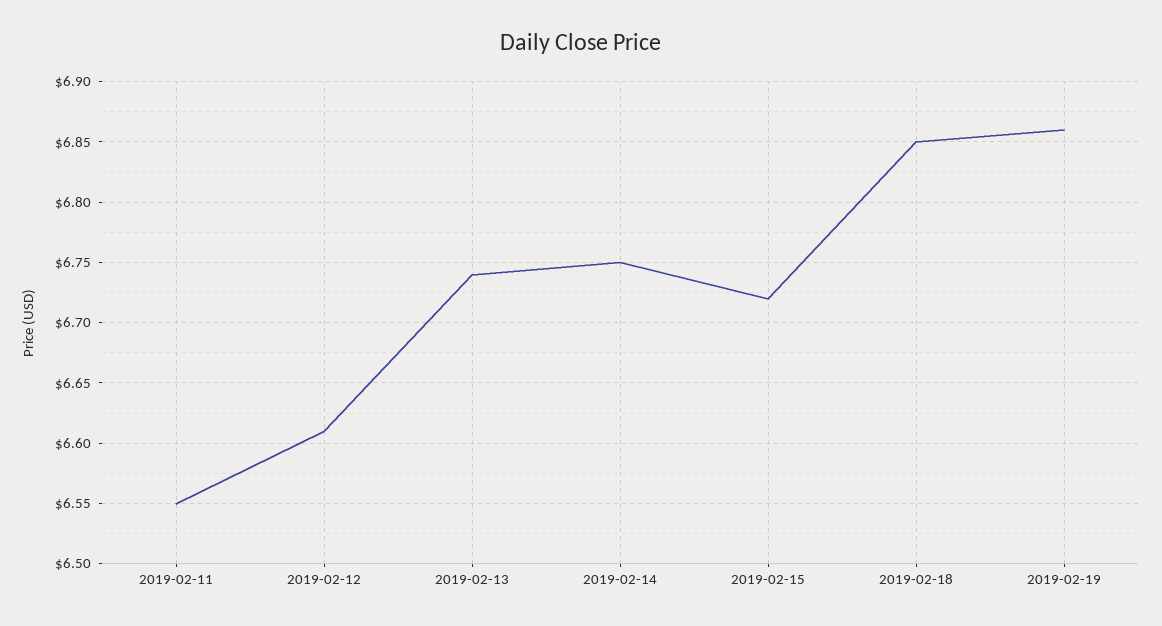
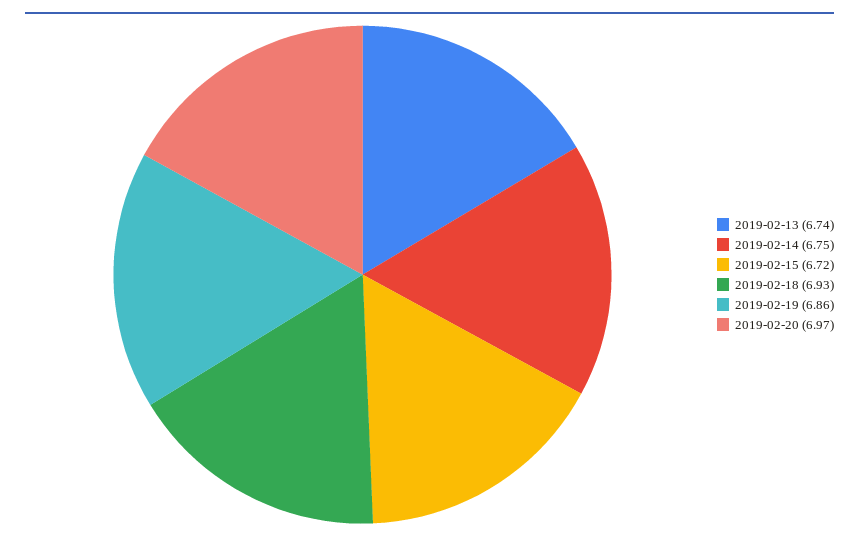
2019-02-11: 6.55 -> none
2019-02-12: 6.61 -> none
2019-02-18: 6.85 -> 6.93
2019-02-20: none -> 6.97

